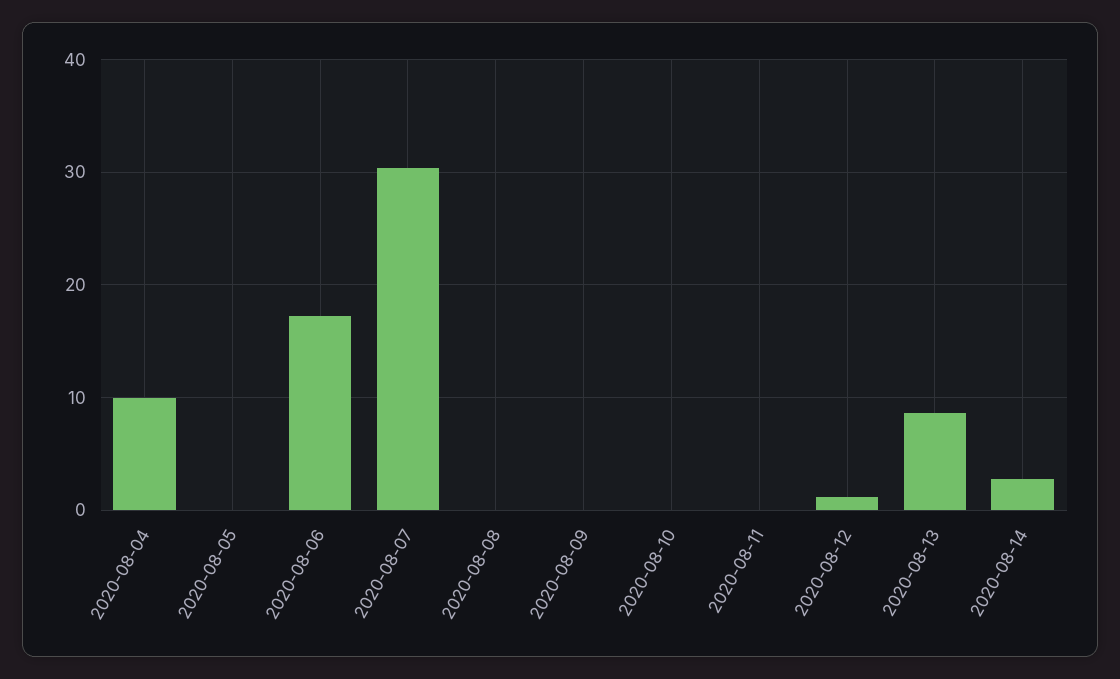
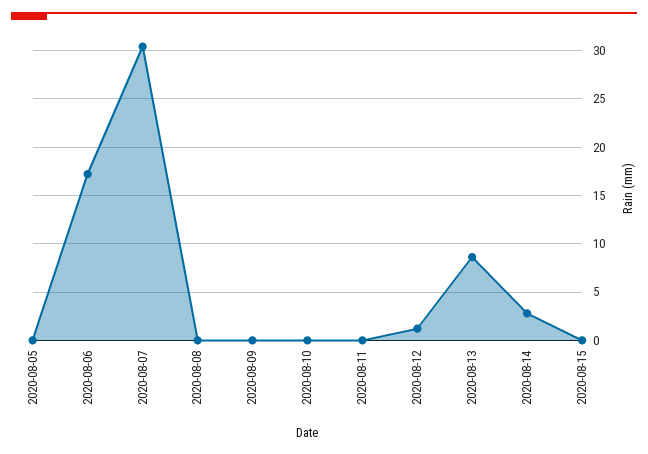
2020-08-04: 10 -> none
2020-08-15: none -> 0

